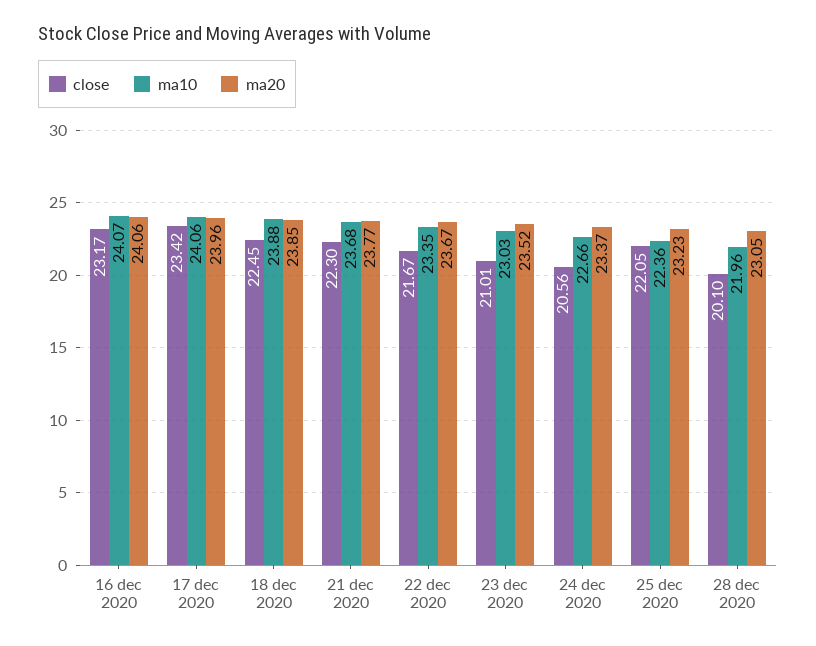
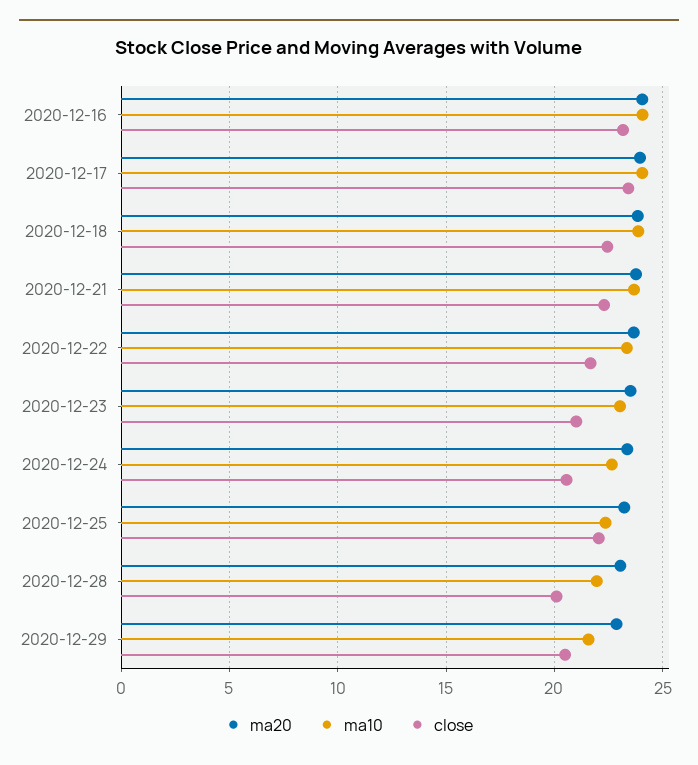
ma20, 2020-12-29: none -> 23
ma10, 2020-12-29: none -> 21.5
close, 2020-12-29: none -> 20.5

